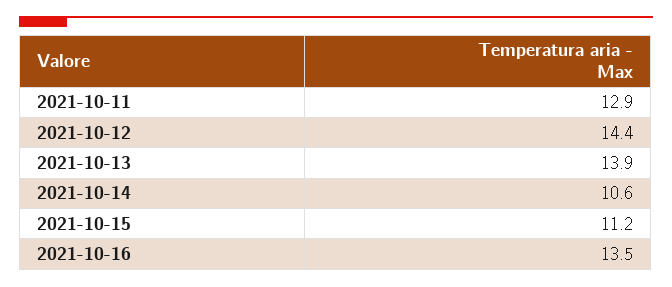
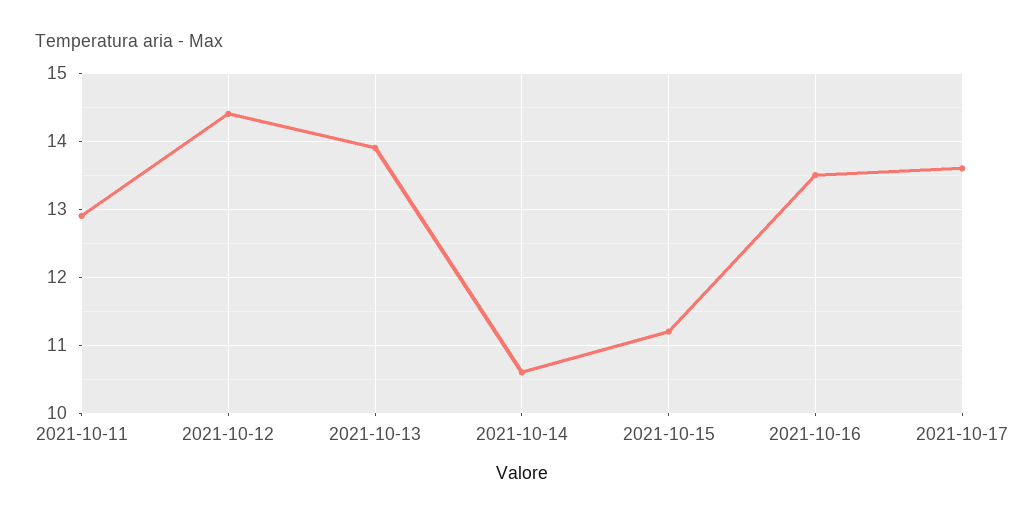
2021-10-17: none -> 13.6

